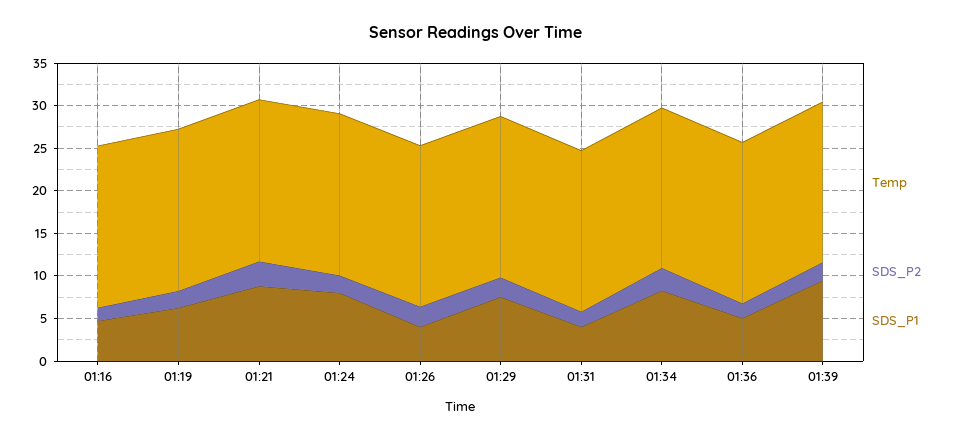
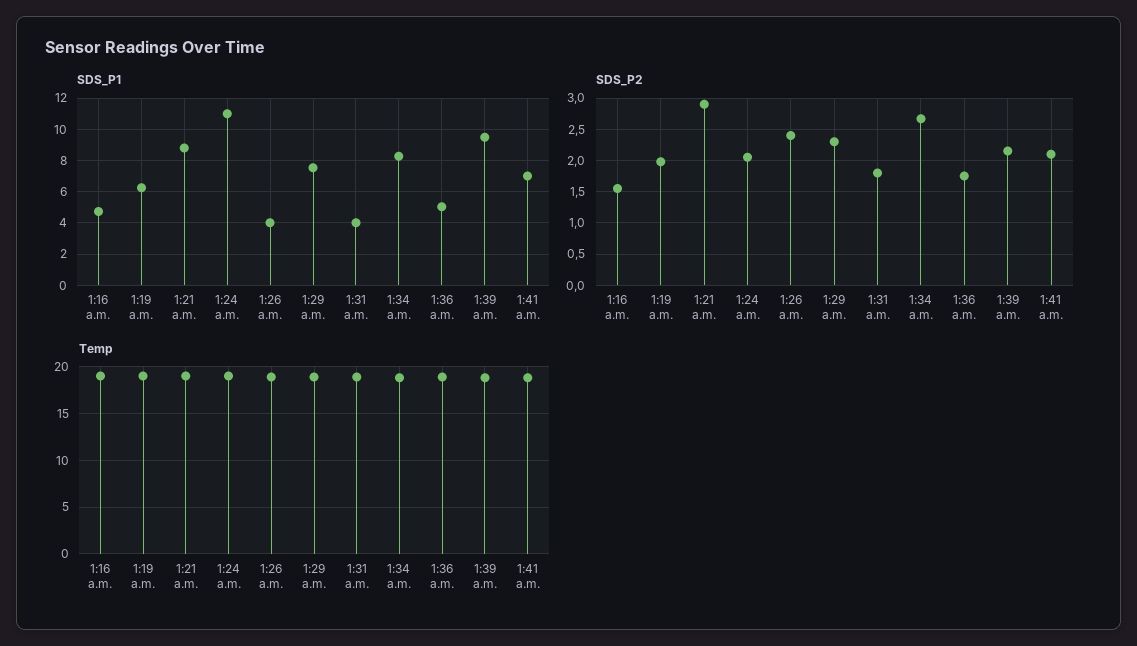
SDS_P1, 01:24: 8 -> 11
SDS_P1, 1:41 a.m.: none -> 7
SDS_P2, 1:41 a.m.: none -> 2.1
Temp, 1:41 a.m.: none -> 19

